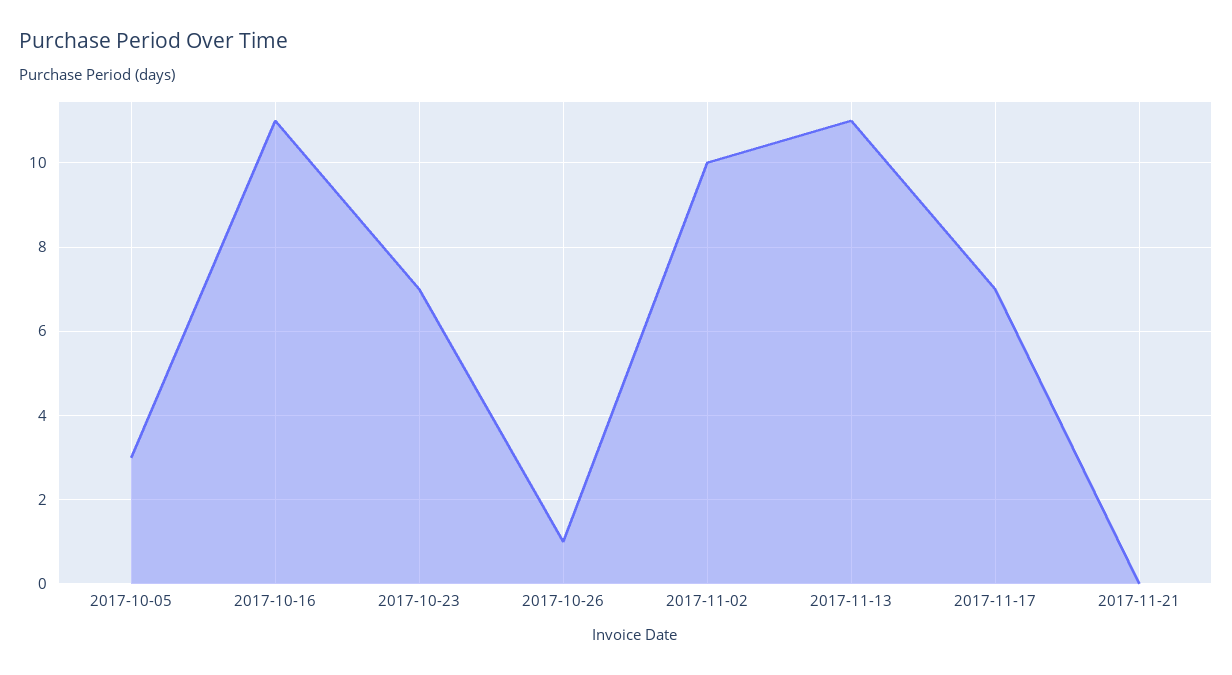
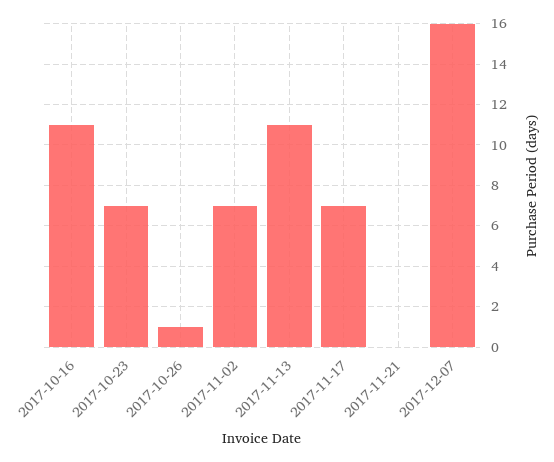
2017-10-05: 3 -> none
2017-11-02: 10 -> 7
2017-12-07: none -> 16

